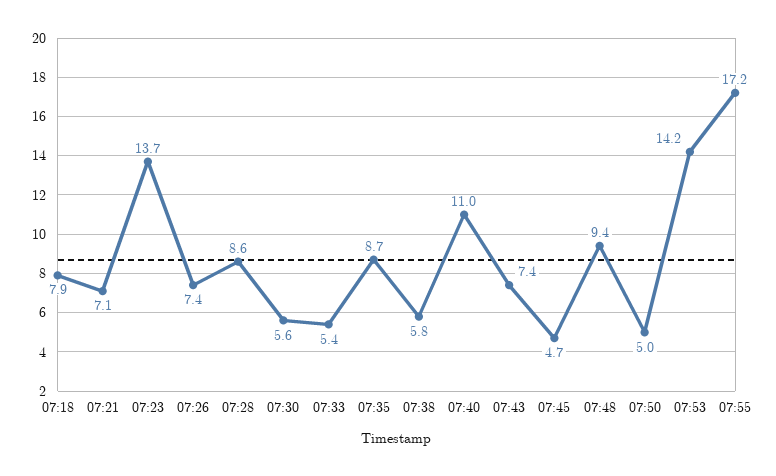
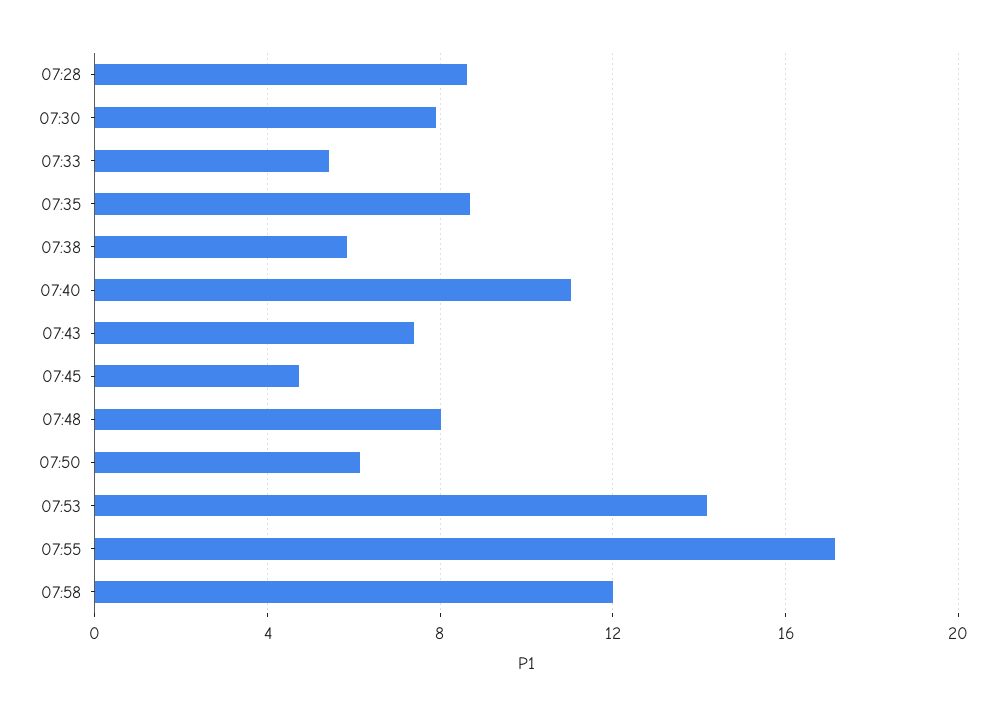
07:18: 7.9 -> none
07:21: 7.1 -> none
07:23: 13.7 -> none
07:26: 7.4 -> none
07:30: 5.6 -> 8
07:48: 9.4 -> 8
07:50: 5 -> 6
07:58: none -> 12

